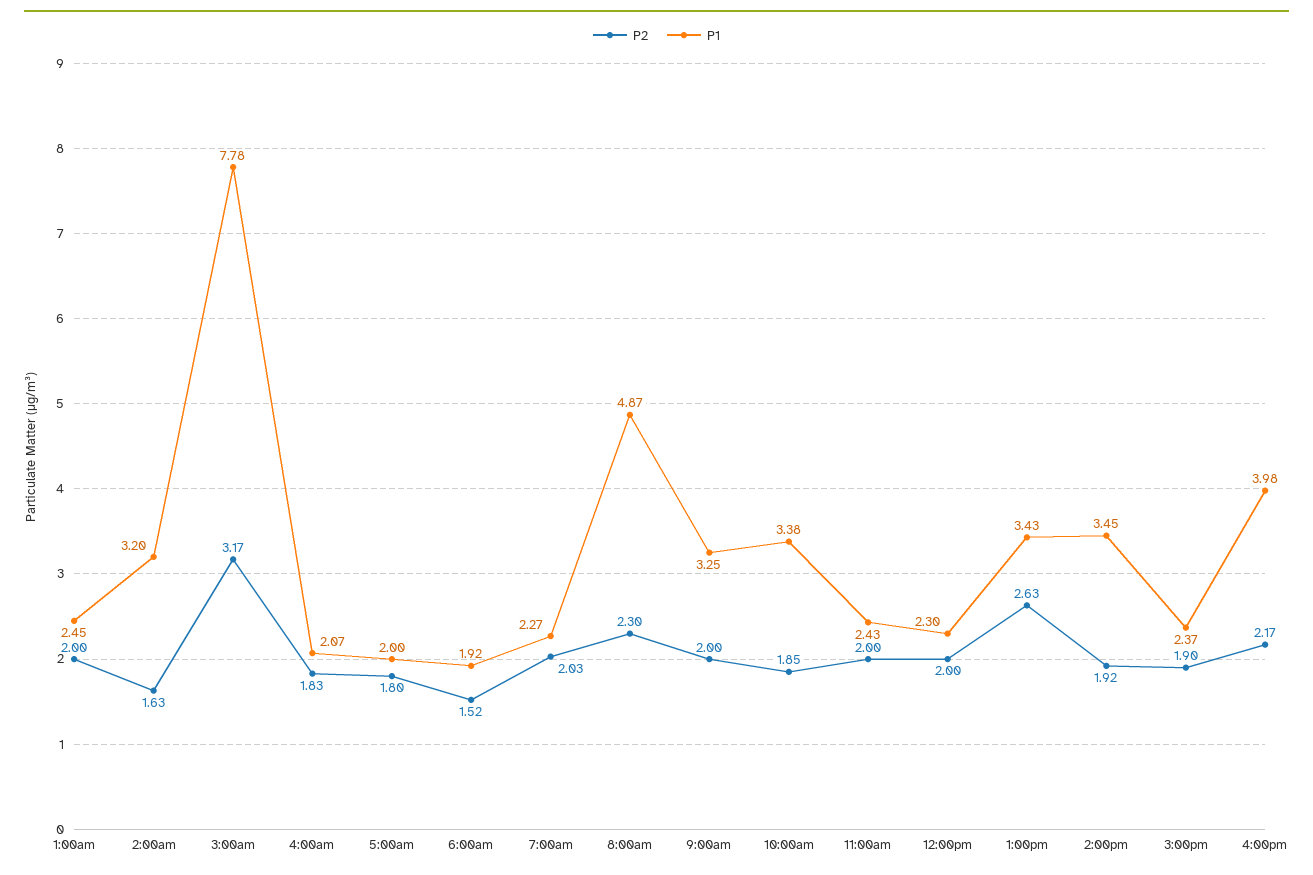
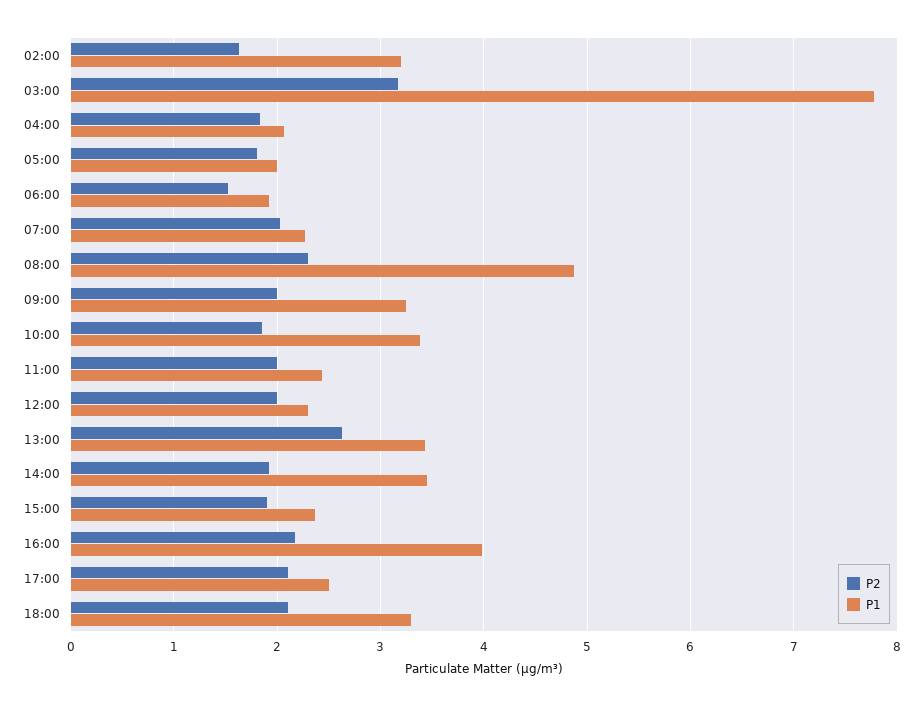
P2, 1:00am: 2 -> none
P1, 1:00am: 2.45 -> none
P2, 17:00: none -> 2.1
P1, 17:00: none -> 2.5
P2, 18:00: none -> 2.1
P1, 18:00: none -> 3.3

